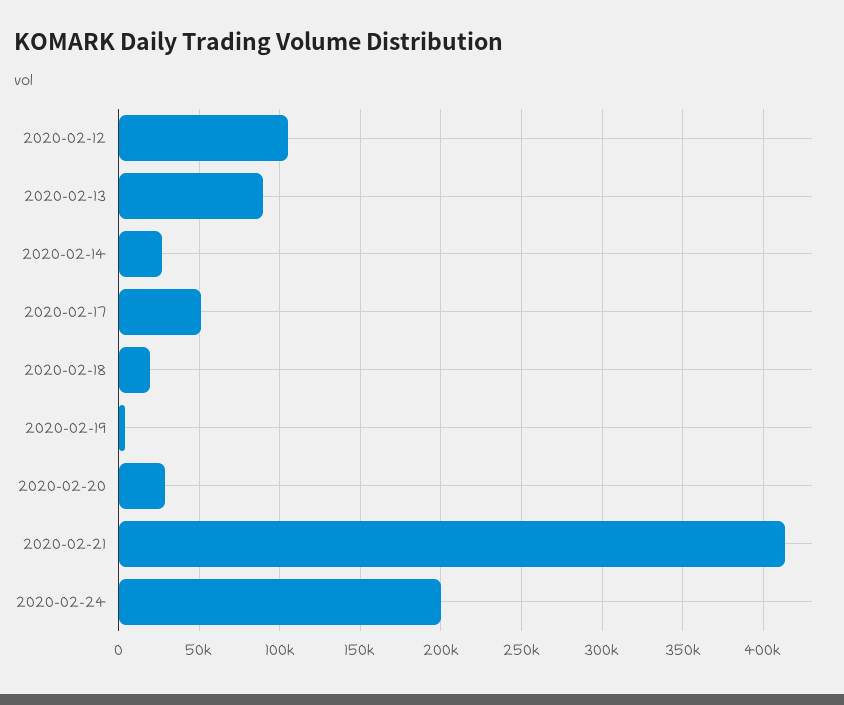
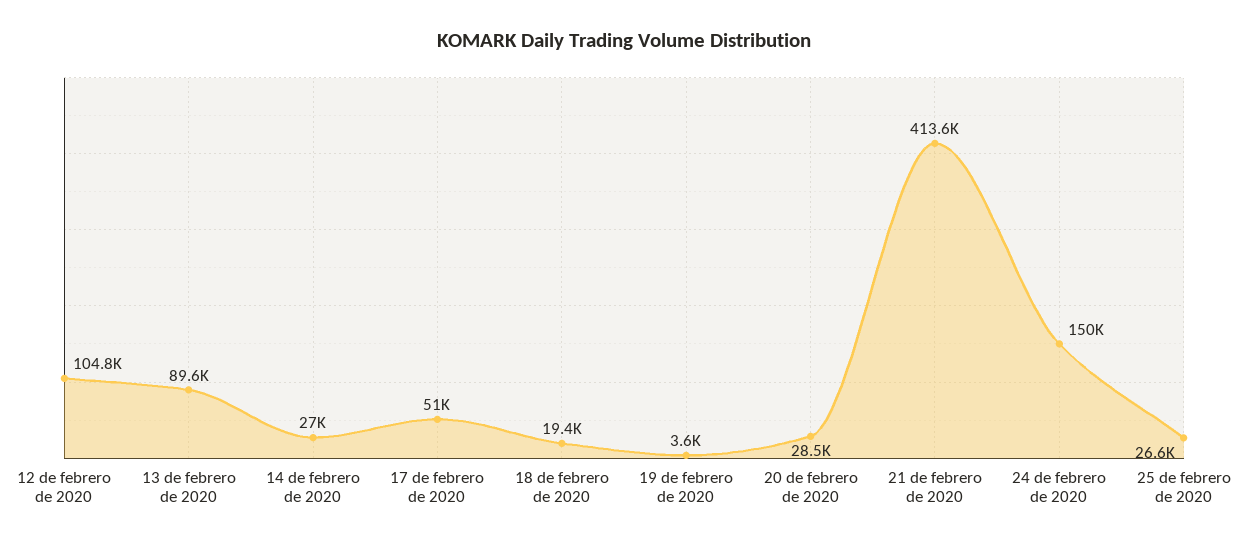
2020-02-24: 200000 -> 150000
25 de febrero de 2020: none -> 26600

